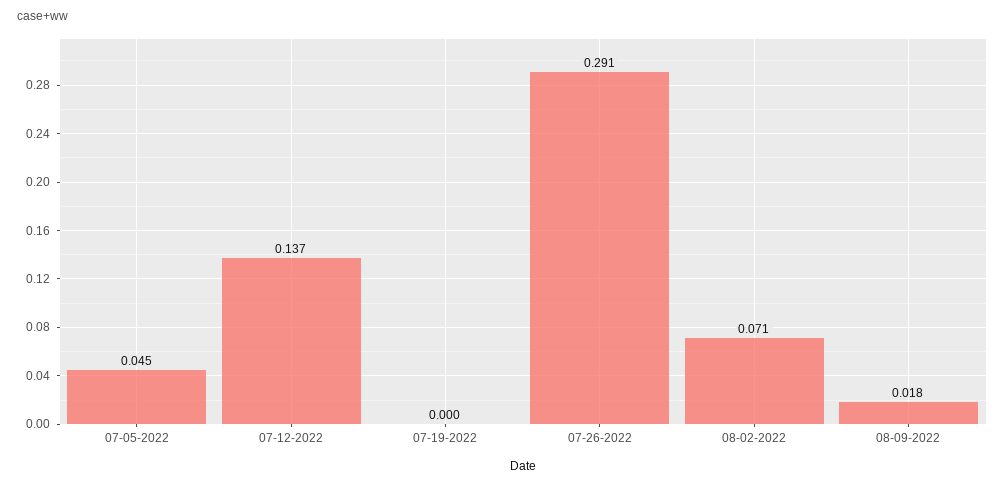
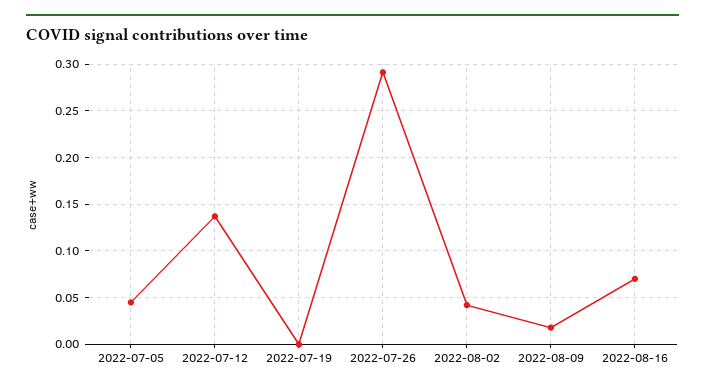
08-02-2022: 0.071 -> 0.04
2022-08-16: none -> 0.07

